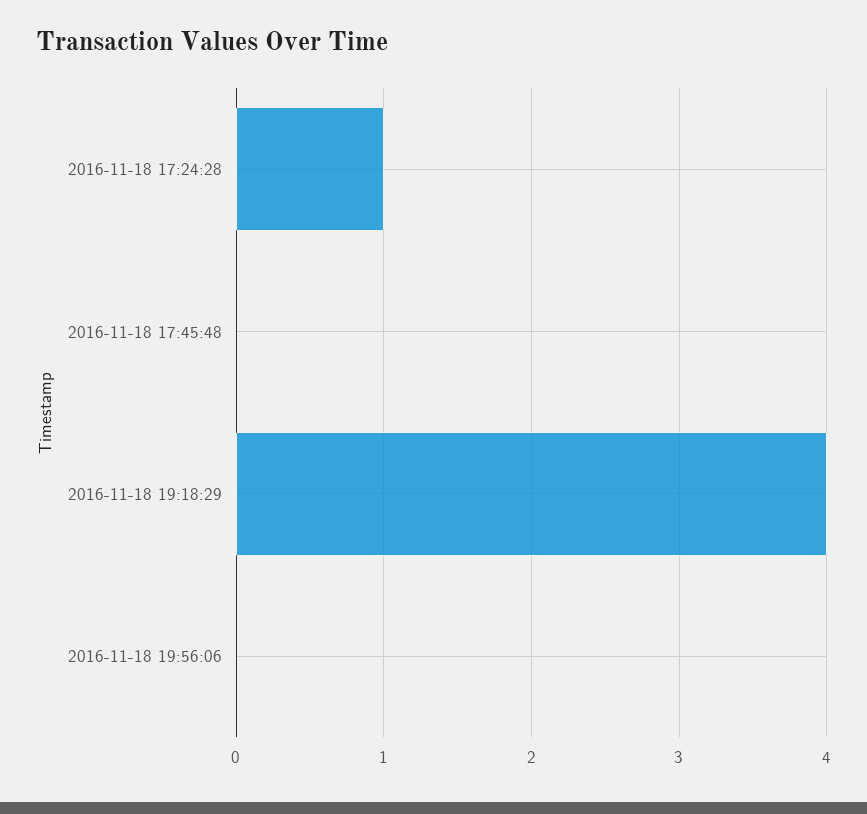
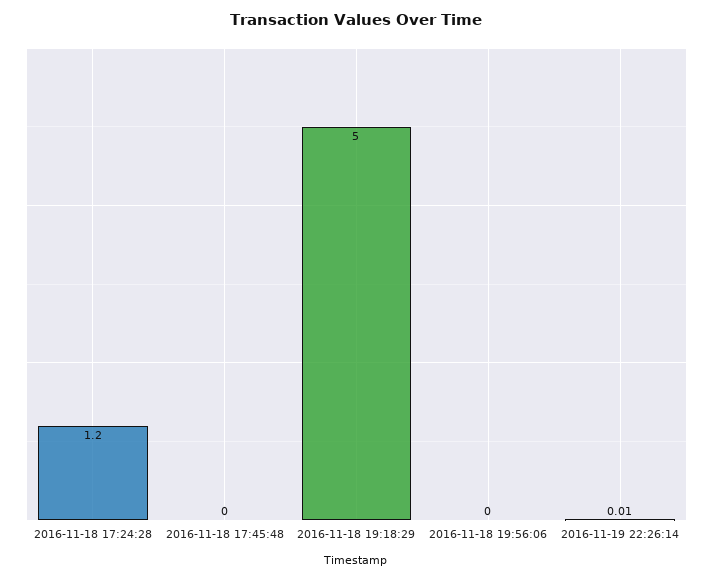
2016-11-18 17:24:28: 1 -> 1.2
2016-11-18 19:18:29: 4 -> 5
2016-11-19 22:26:14: none -> 0.01

